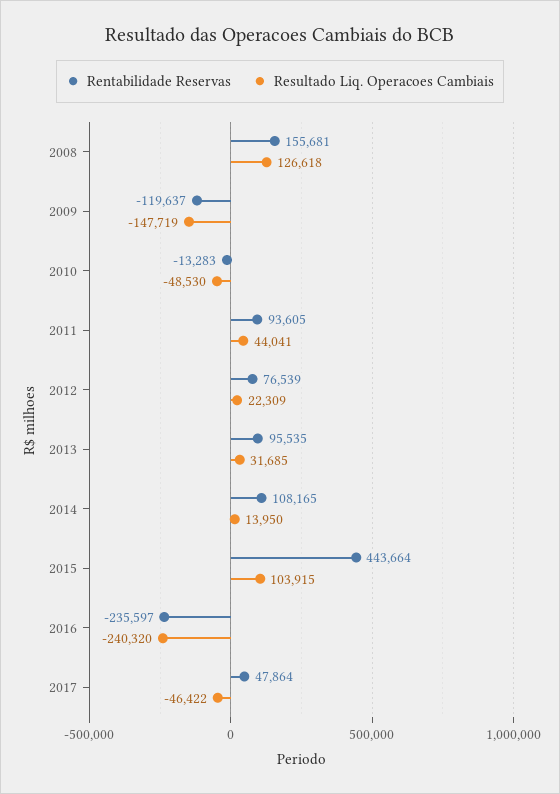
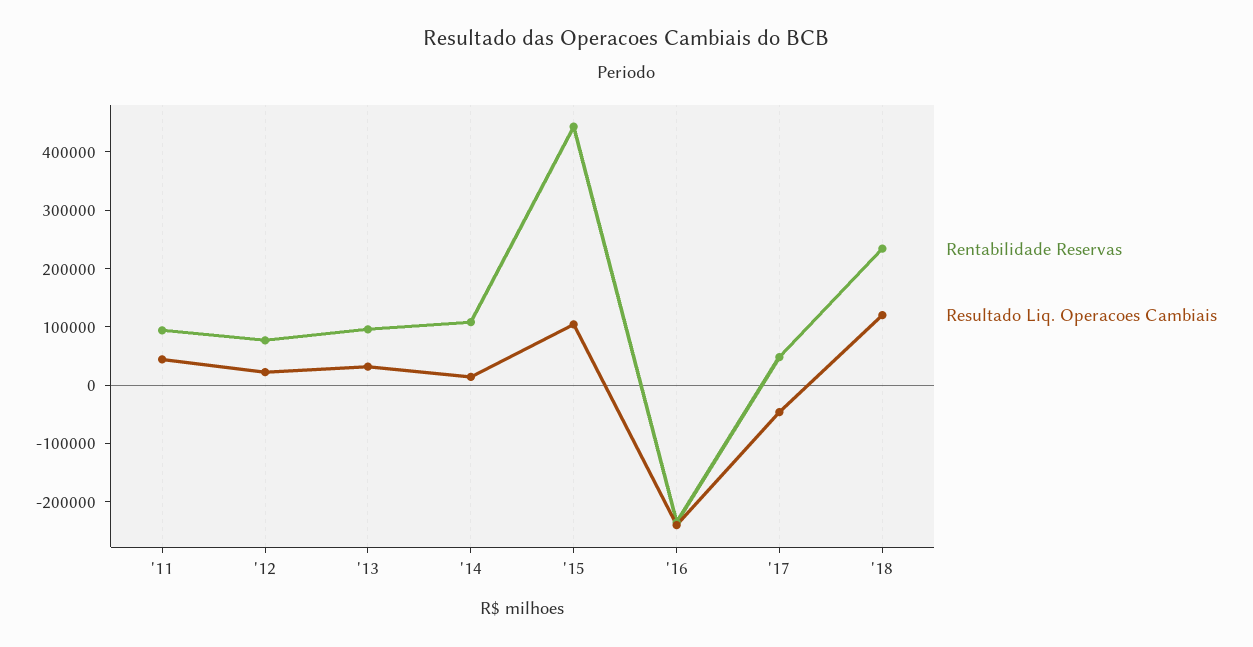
Rentabilidade Reservas, 2008: 155681 -> none
Resultado Liq. Operacoes Cambiais, 2008: 126618 -> none
Rentabilidade Reservas, 2009: -119637 -> none
Resultado Liq. Operacoes Cambiais, 2009: -147719 -> none
Rentabilidade Reservas, 2010: -13283 -> none
Resultado Liq. Operacoes Cambiais, 2010: -48530 -> none
Rentabilidade Reservas, '18: none -> 240000
Resultado Liq. Operacoes Cambiais, '18: none -> 120000

